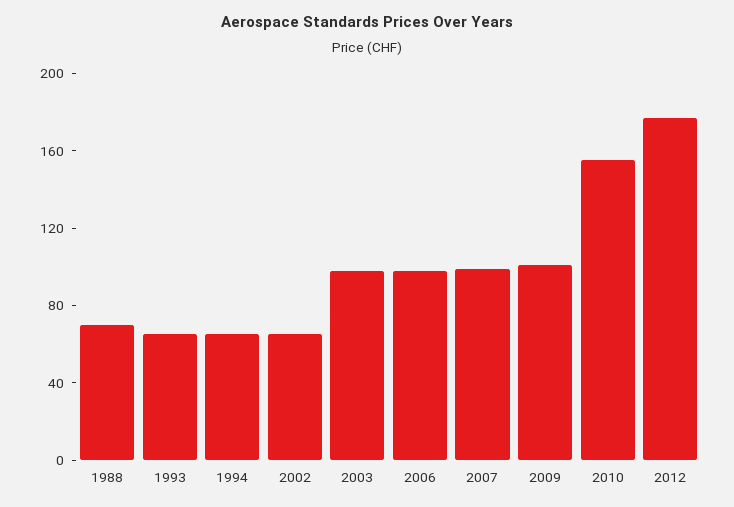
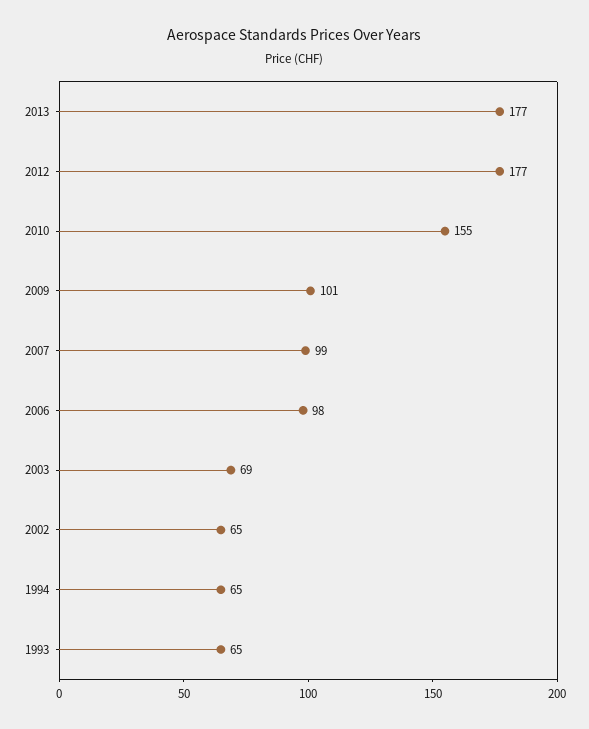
1988: 70 -> none
2003: 100 -> 69
2013: none -> 177

